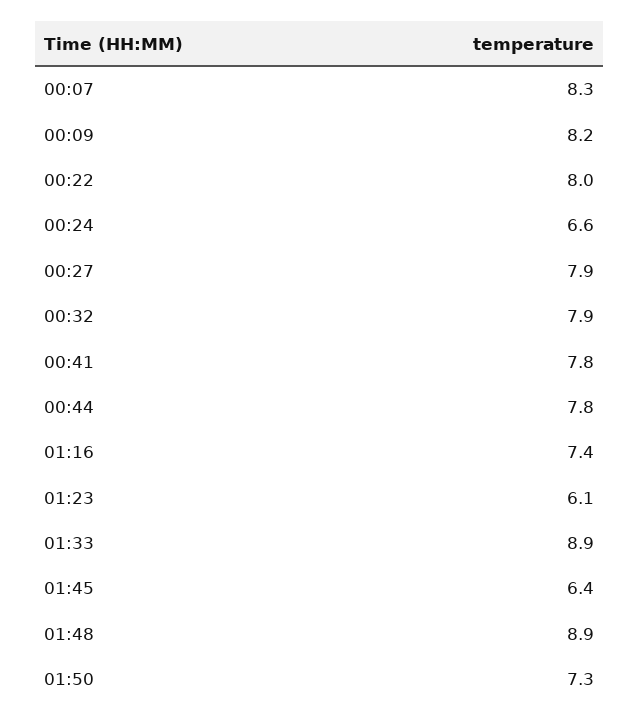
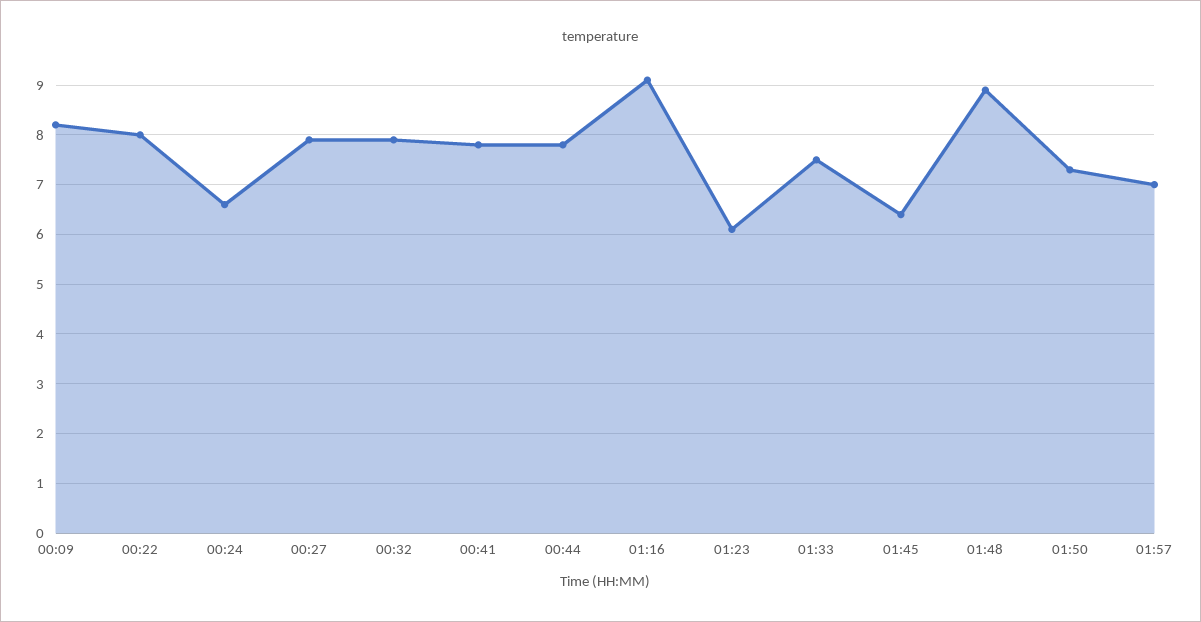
00:07: 8.3 -> none
01:16: 7.4 -> 9
01:33: 8.9 -> 7.5
01:57: none -> 7

